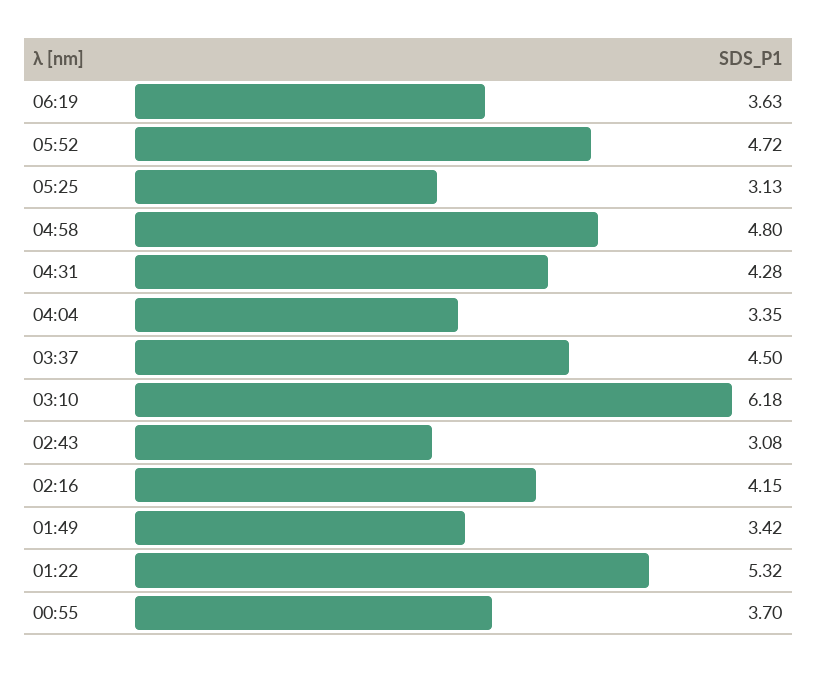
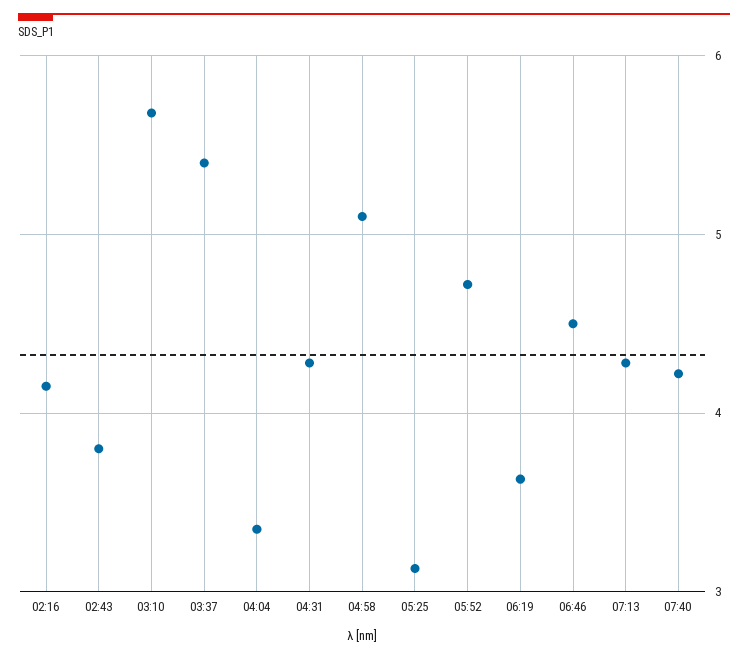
04:58: 4.8 -> 5.1
03:37: 4.5 -> 5.4
03:10: 6.18 -> 5.7
02:43: 3.08 -> 3.8
01:49: 3.42 -> none
01:22: 5.32 -> none
00:55: 3.7 -> none
06:46: none -> 4.5
07:13: none -> 4.3
07:40: none -> 4.2

